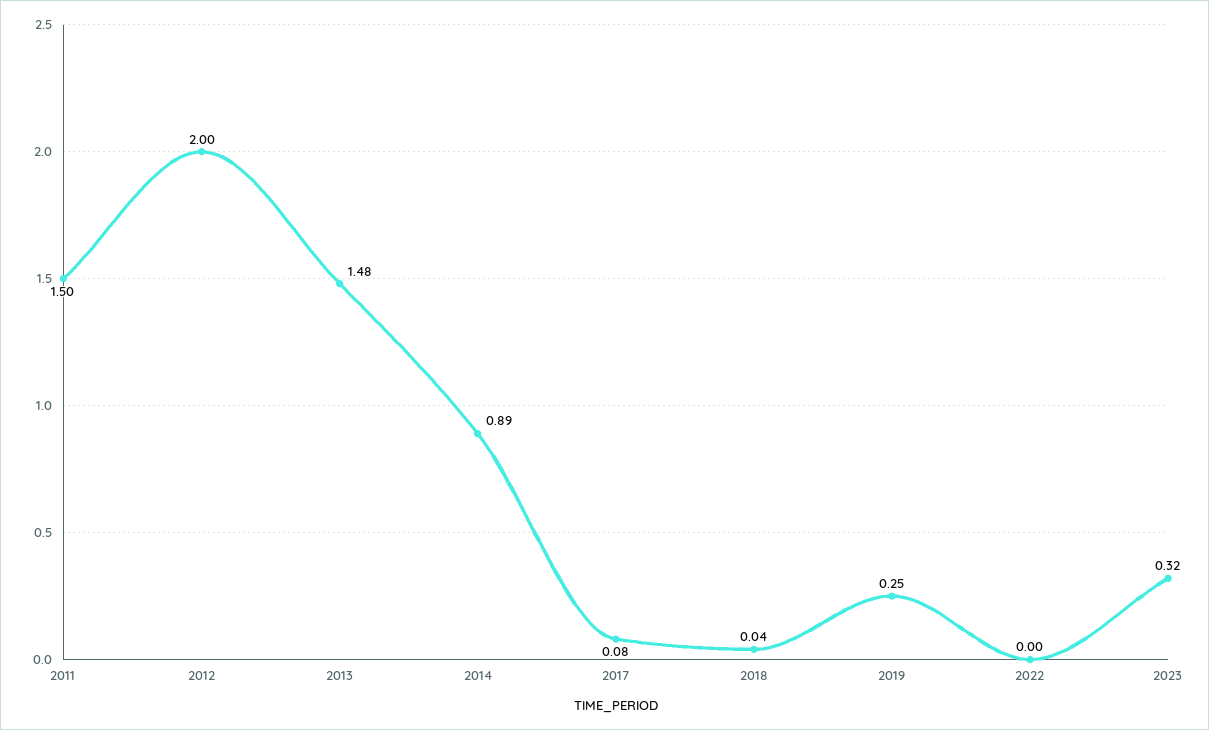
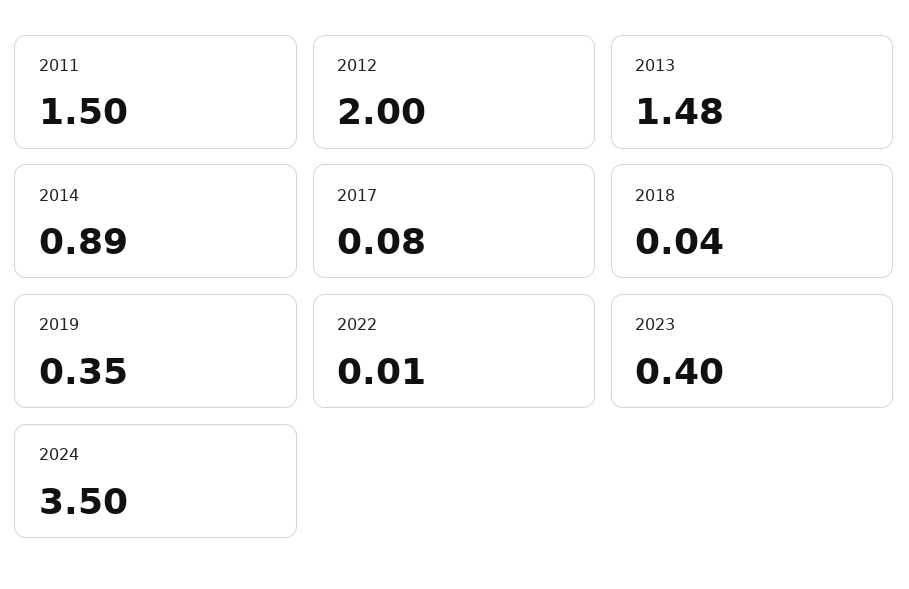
2019: 0.25 -> 0.35
2022: 0 -> 0.01
2023: 0.32 -> 0.4
2024: none -> 3.5

